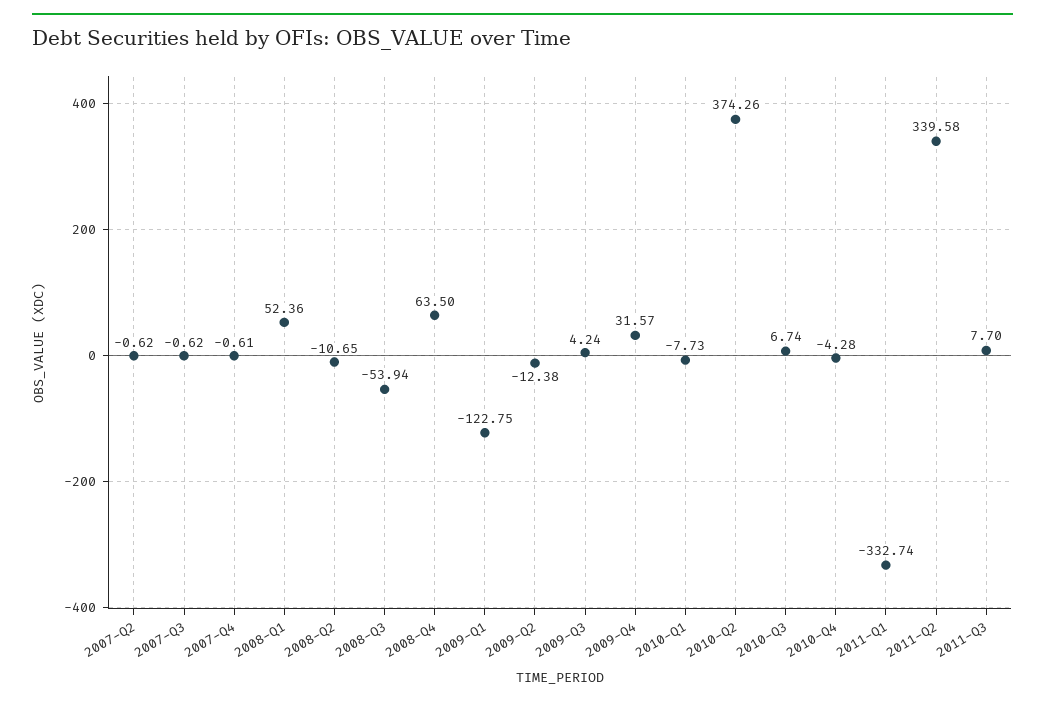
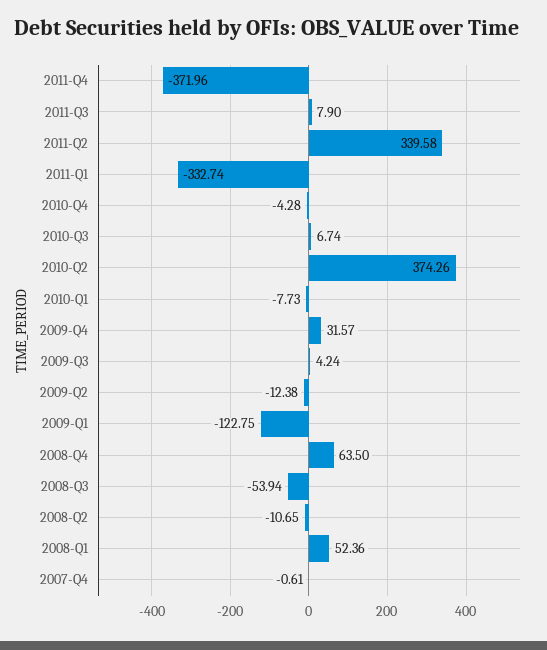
2007-Q2: -0.62 -> none
2007-Q3: -0.62 -> none
2011-Q3: 7.7 -> 7.9
2011-Q4: none -> -371.96

